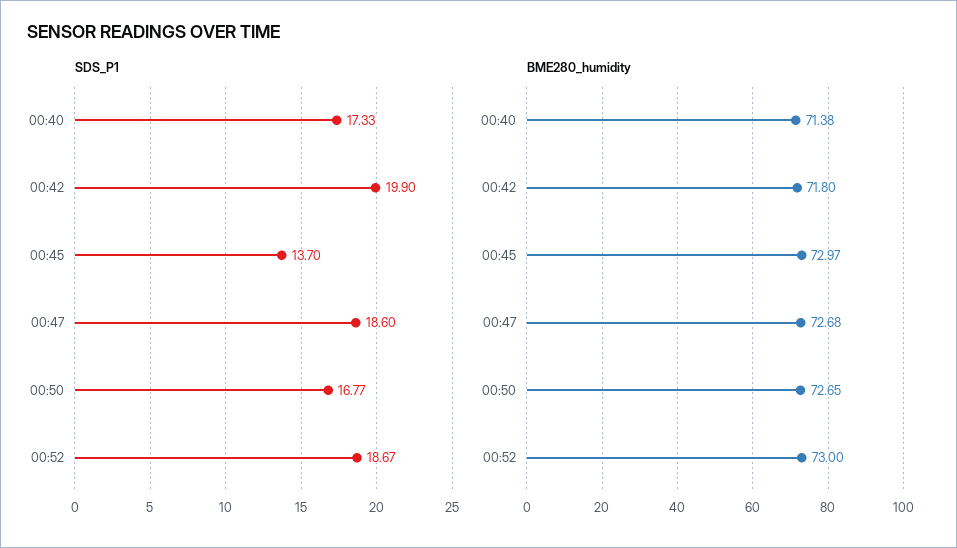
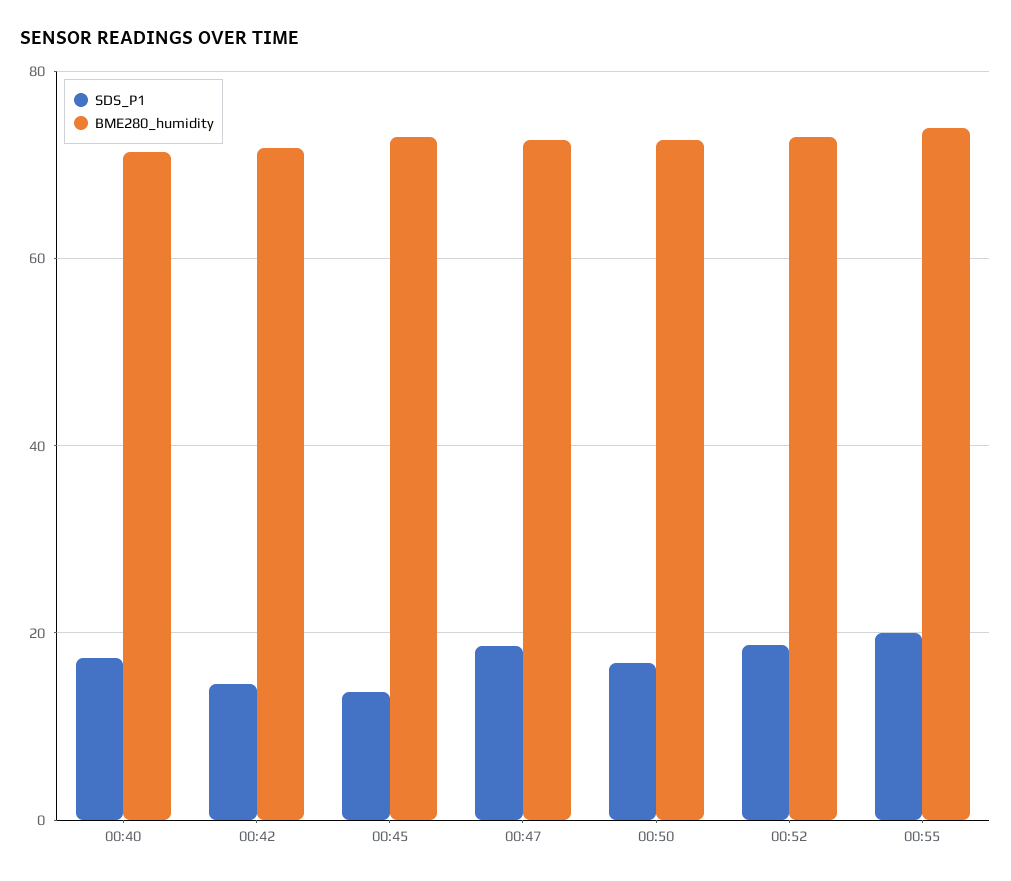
SDS_P1, 00:42: 19.9 -> 14
SDS_P1, 00:55: none -> 20
BME280_humidity, 00:55: none -> 74

